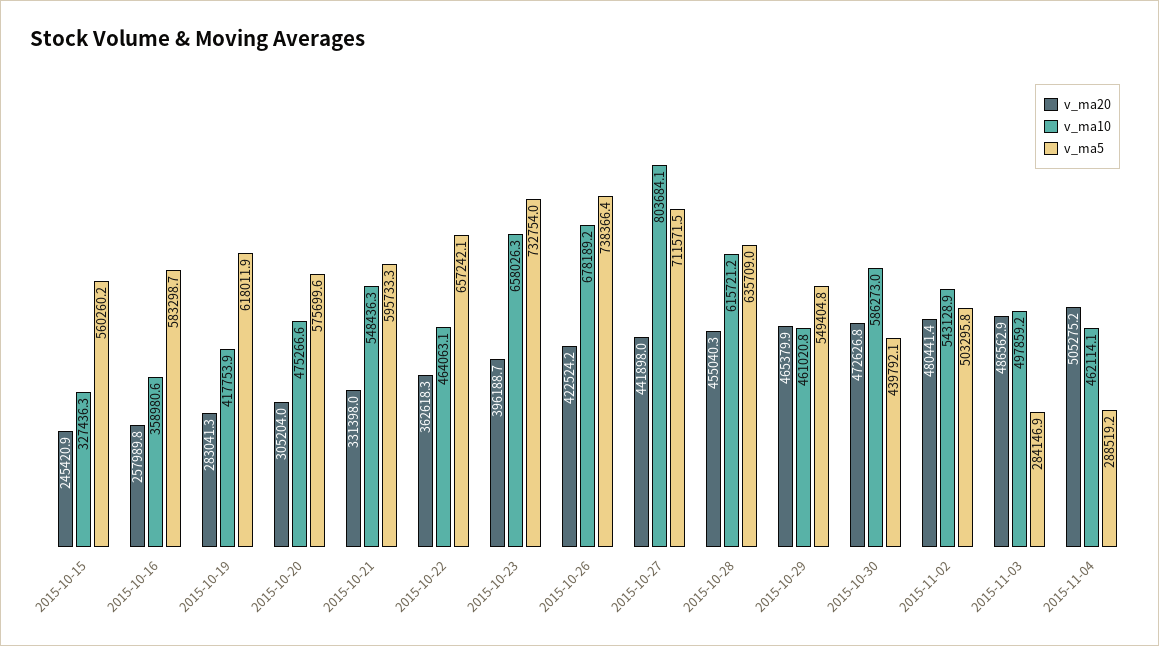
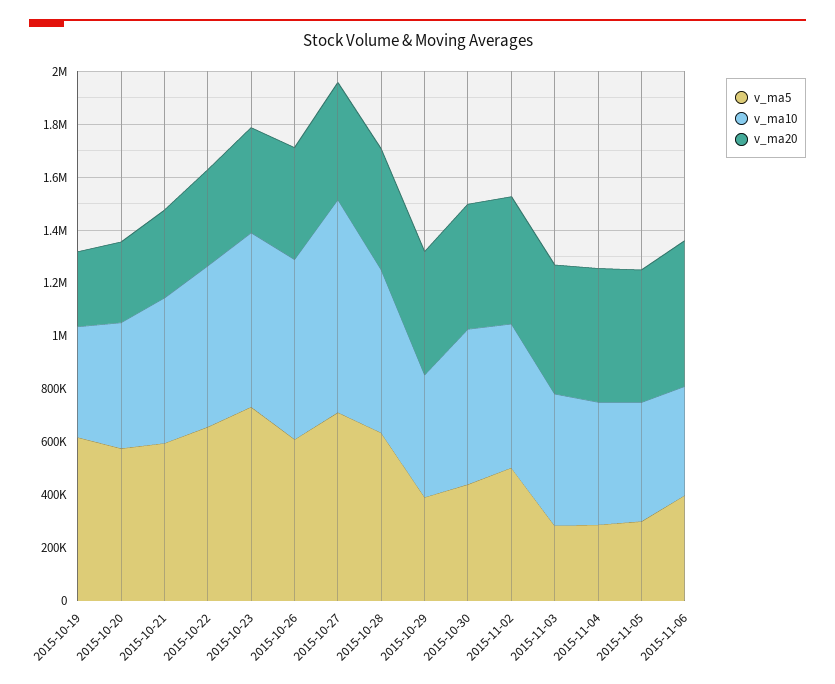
v_ma20, 2015-10-15: 245420.9 -> none
v_ma10, 2015-10-15: 327436.3 -> none
v_ma5, 2015-10-15: 560260.2 -> none
v_ma20, 2015-10-16: 257989.8 -> none
v_ma10, 2015-10-16: 358980.6 -> none
v_ma5, 2015-10-16: 583298.7 -> none
v_ma10, 2015-10-22: 464063.1 -> 600000
v_ma5, 2015-10-26: 738366.4 -> 600000
v_ma5, 2015-10-29: 549404.8 -> 400000
v_ma5, 2015-11-05: none -> 300000
v_ma10, 2015-11-05: none -> 450000
v_ma20, 2015-11-05: none -> 500000
v_ma5, 2015-11-06: none -> 400000
v_ma10, 2015-11-06: none -> 400000
v_ma20, 2015-11-06: none -> 550000

